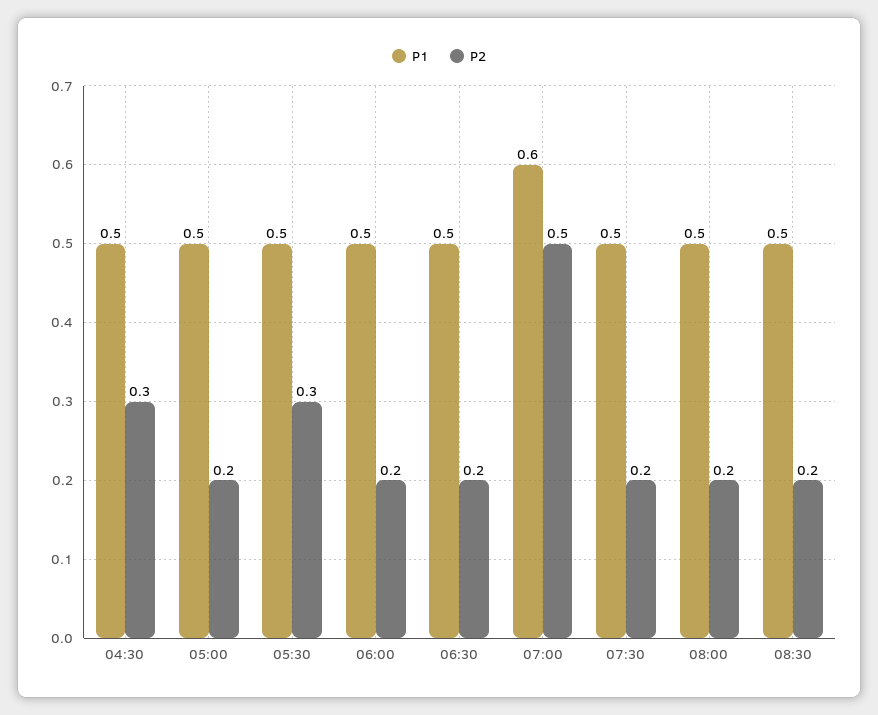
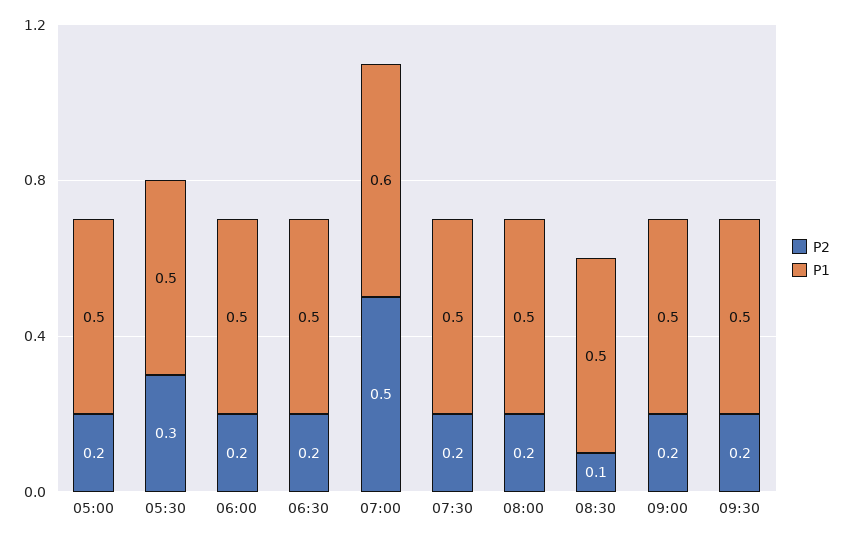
P1, 04:30: 0.5 -> none
P2, 04:30: 0.3 -> none
P2, 08:30: 0.2 -> 0.1
P2, 09:00: none -> 0.2
P1, 09:00: none -> 0.5
P2, 09:30: none -> 0.2
P1, 09:30: none -> 0.5

